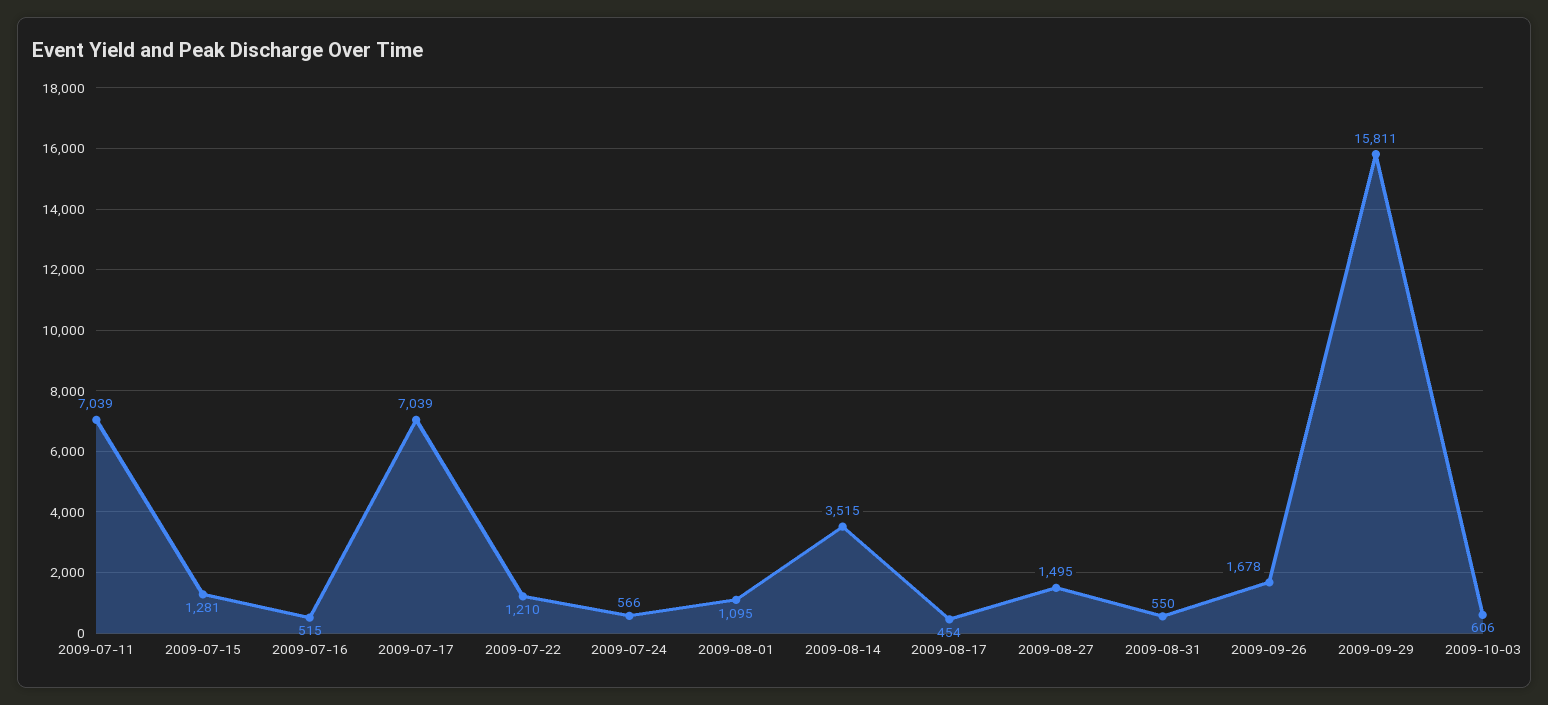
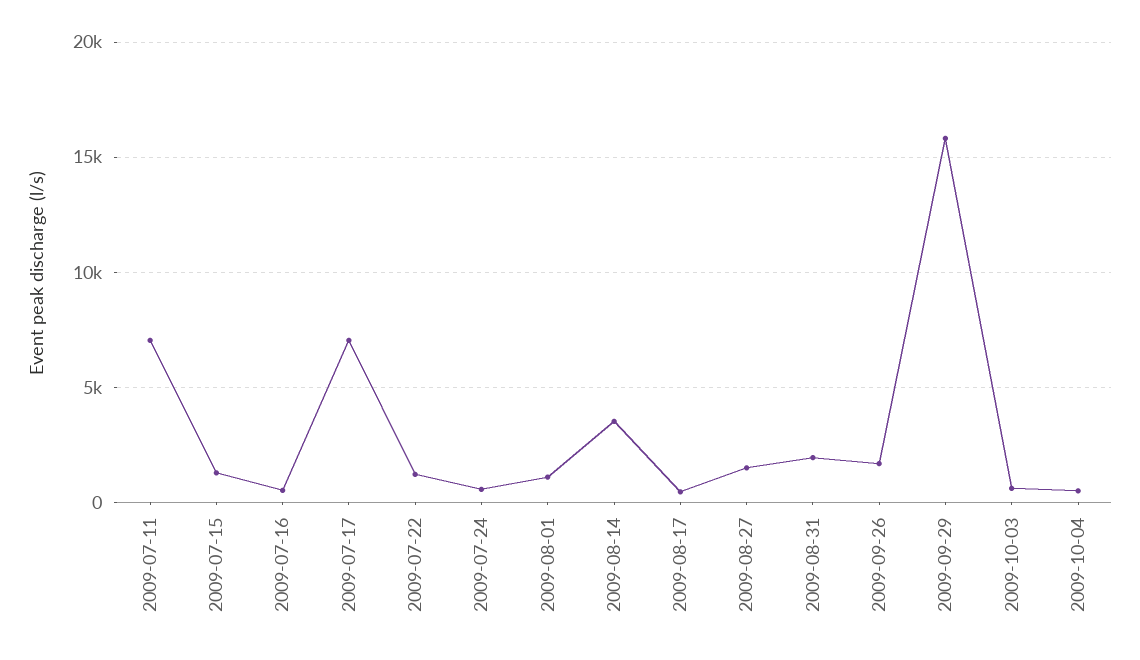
2009-08-31: 550 -> 2000
2009-10-04: none -> 500

